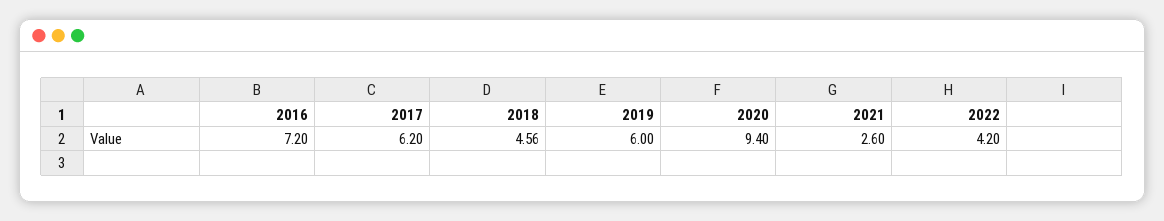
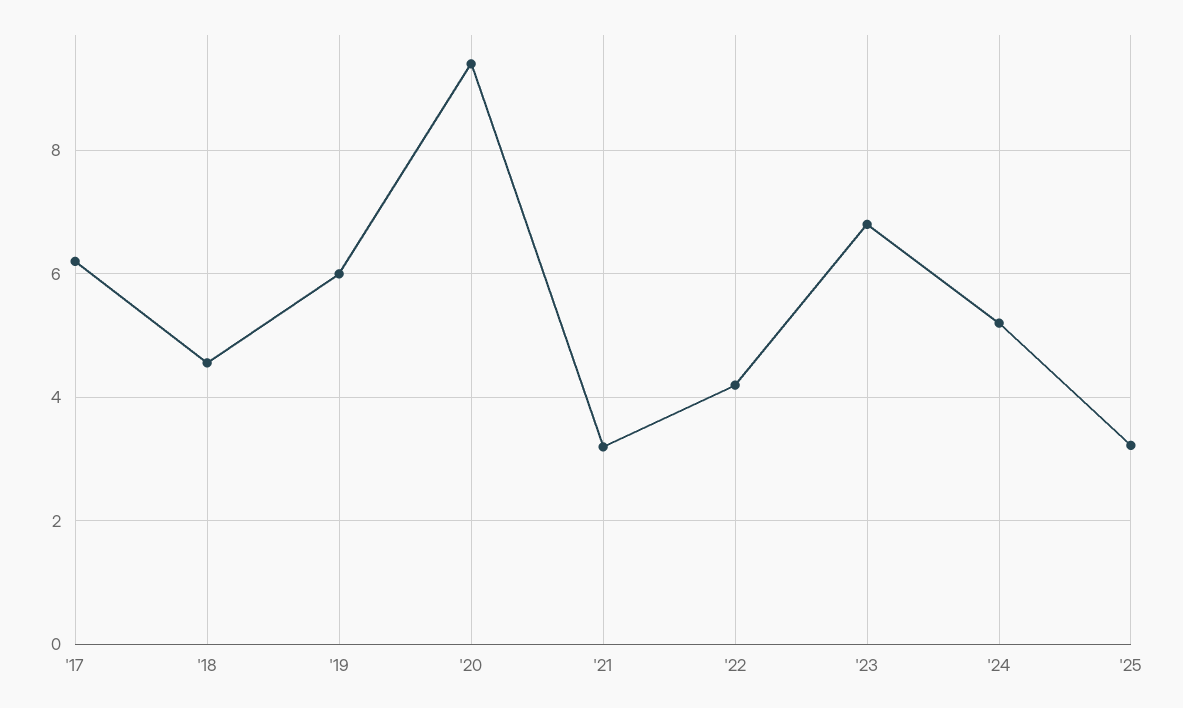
2016: 7.2 -> none
2021: 2.6 -> 3.2
'23: none -> 6.8
'24: none -> 5.2
'25: none -> 3.2

